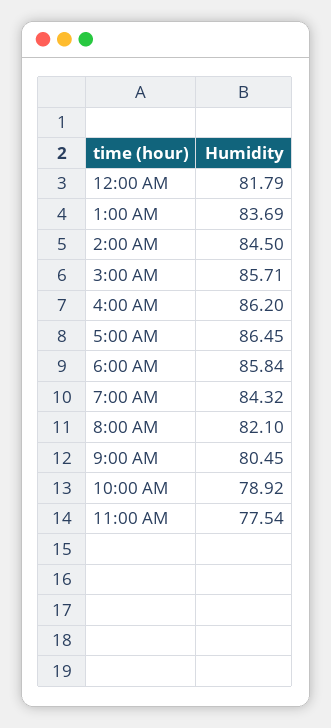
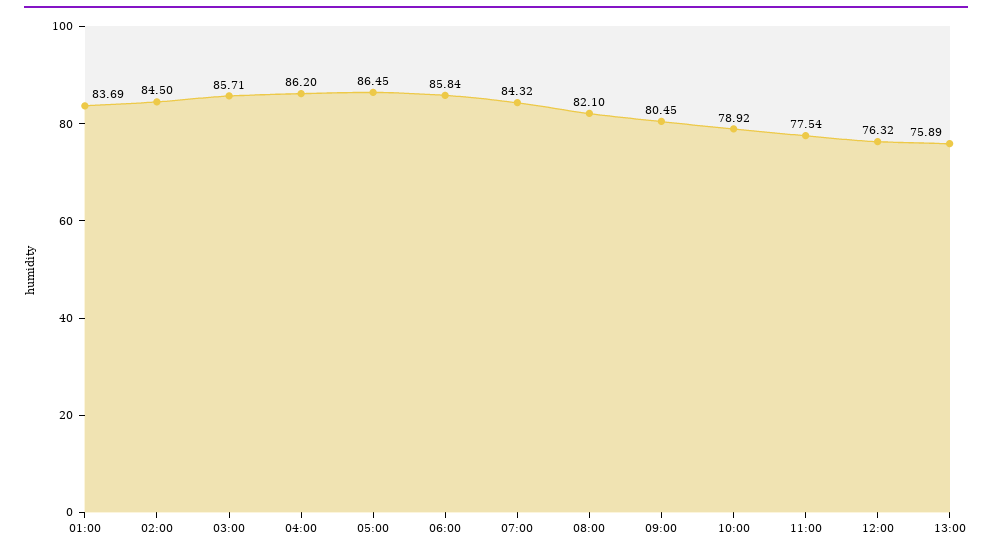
12:00 AM: 81.79 -> none
12:00: none -> 76.32
13:00: none -> 75.89

